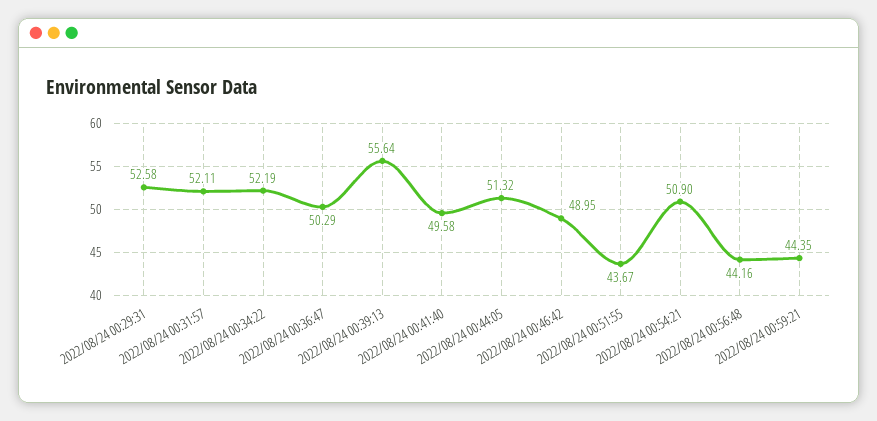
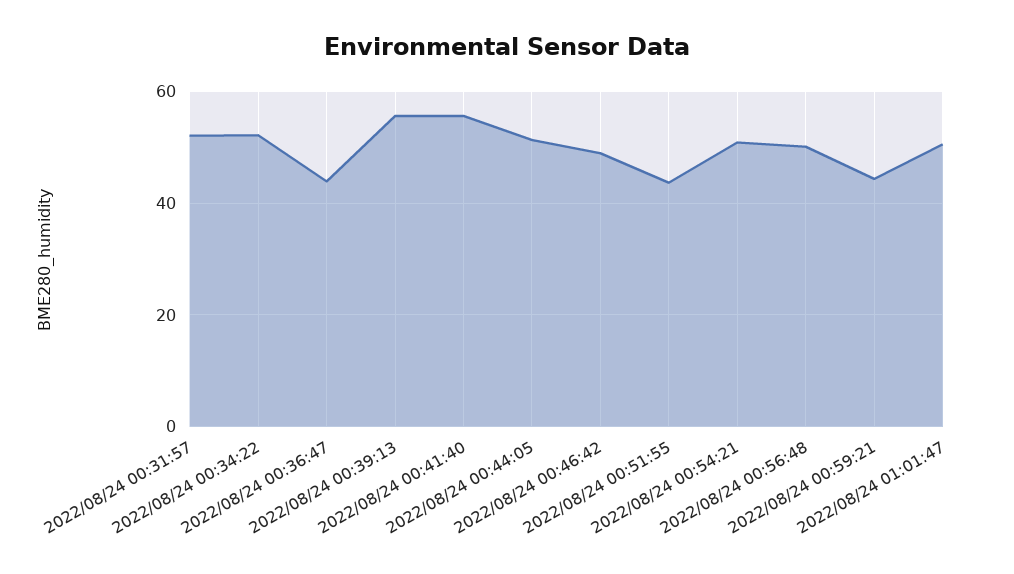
2022/08/24 00:29:31: 52.58 -> none
2022/08/24 00:36:47: 50.29 -> 44
2022/08/24 00:41:40: 49.58 -> 56
2022/08/24 00:56:48: 44.16 -> 50
2022/08/24 01:01:47: none -> 50

